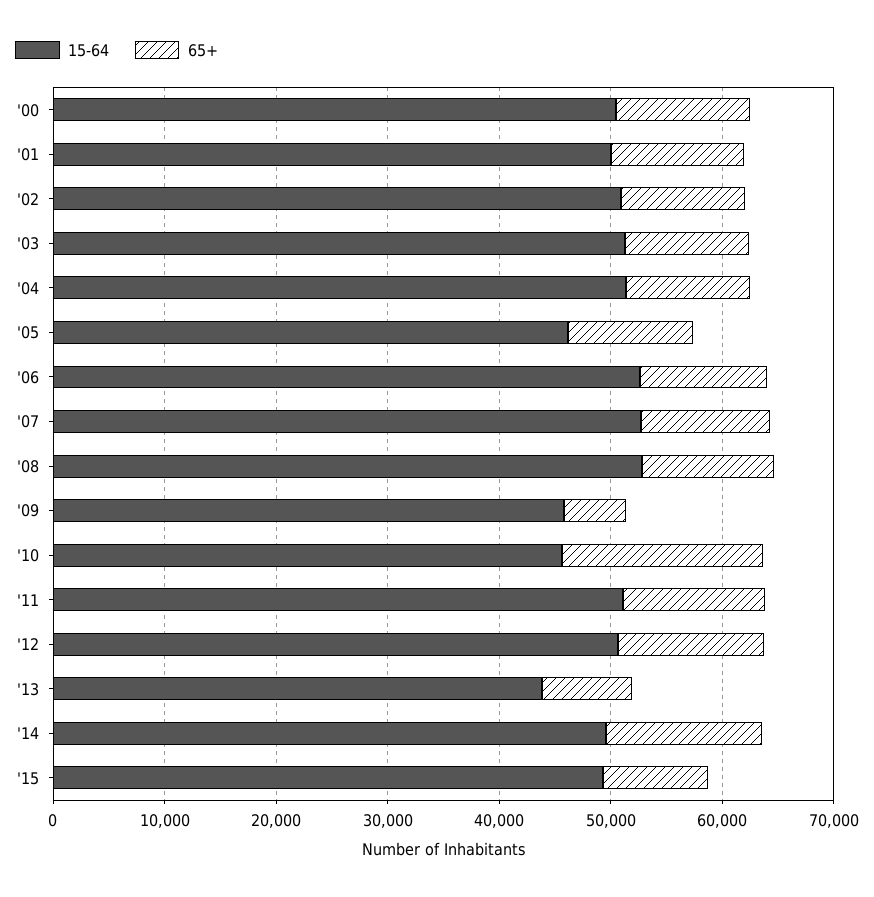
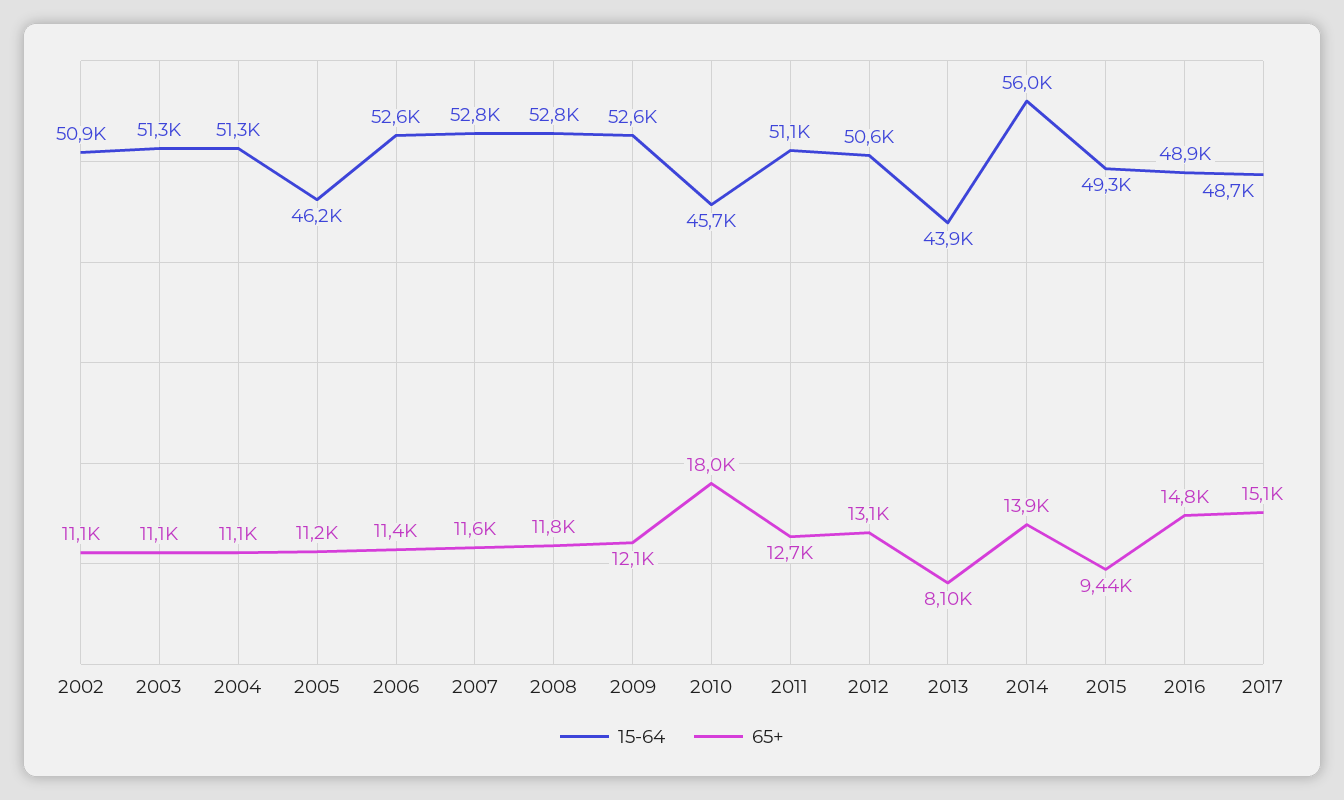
15-64, '00: 50000 -> none
65+, '00: 12000 -> none
15-64, '01: 50000 -> none
65+, '01: 12000 -> none
15-64, '09: 46000 -> 52600
65+, '09: 6000 -> 12100
15-64, '14: 50000 -> 56000
15-64, 2016: none -> 48900
65+, 2016: none -> 14800
15-64, 2017: none -> 48700
65+, 2017: none -> 15100

